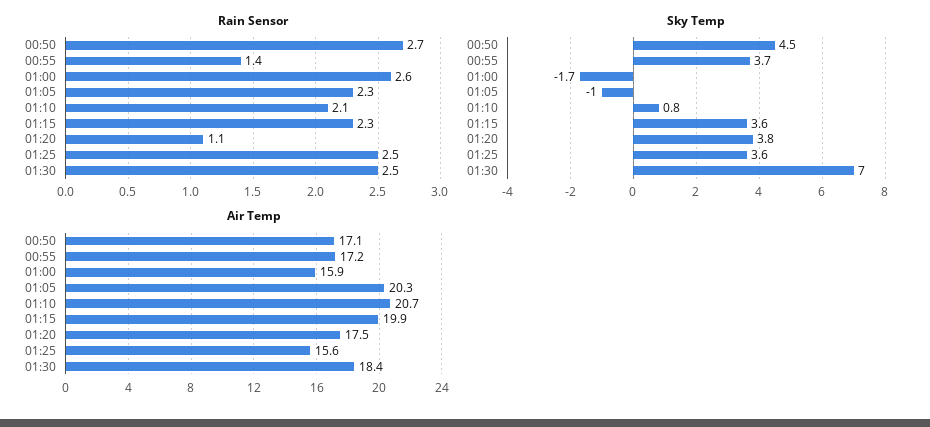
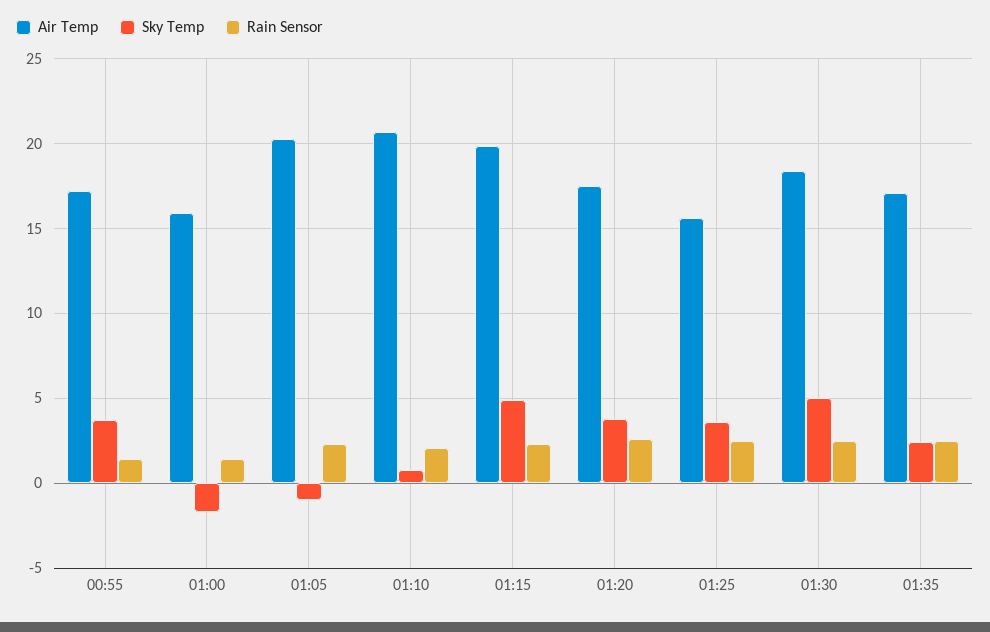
Rain Sensor, 00:50: 2.7 -> none
Rain Sensor, 01:00: 2.6 -> 1.5
Rain Sensor, 01:20: 1.1 -> 2.5
Sky Temp, 00:50: 4.5 -> none
Sky Temp, 01:15: 3.6 -> 5
Sky Temp, 01:30: 7 -> 5
Air Temp, 00:50: 17.1 -> none
Air Temp, 01:35: none -> 17
Sky Temp, 01:35: none -> 2.5
Rain Sensor, 01:35: none -> 2.5

